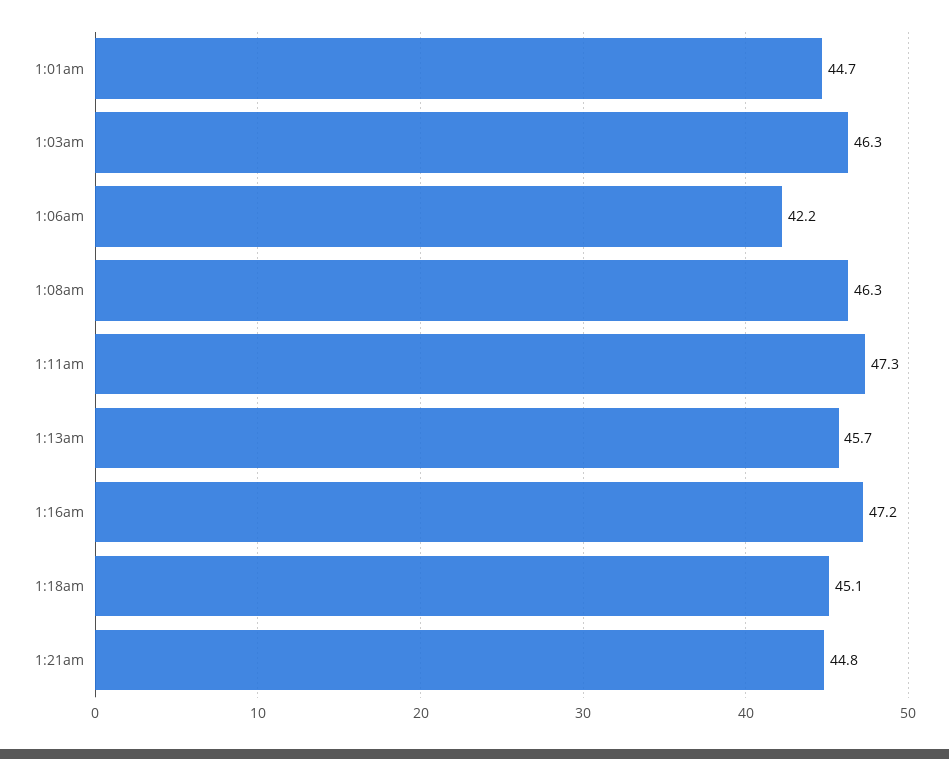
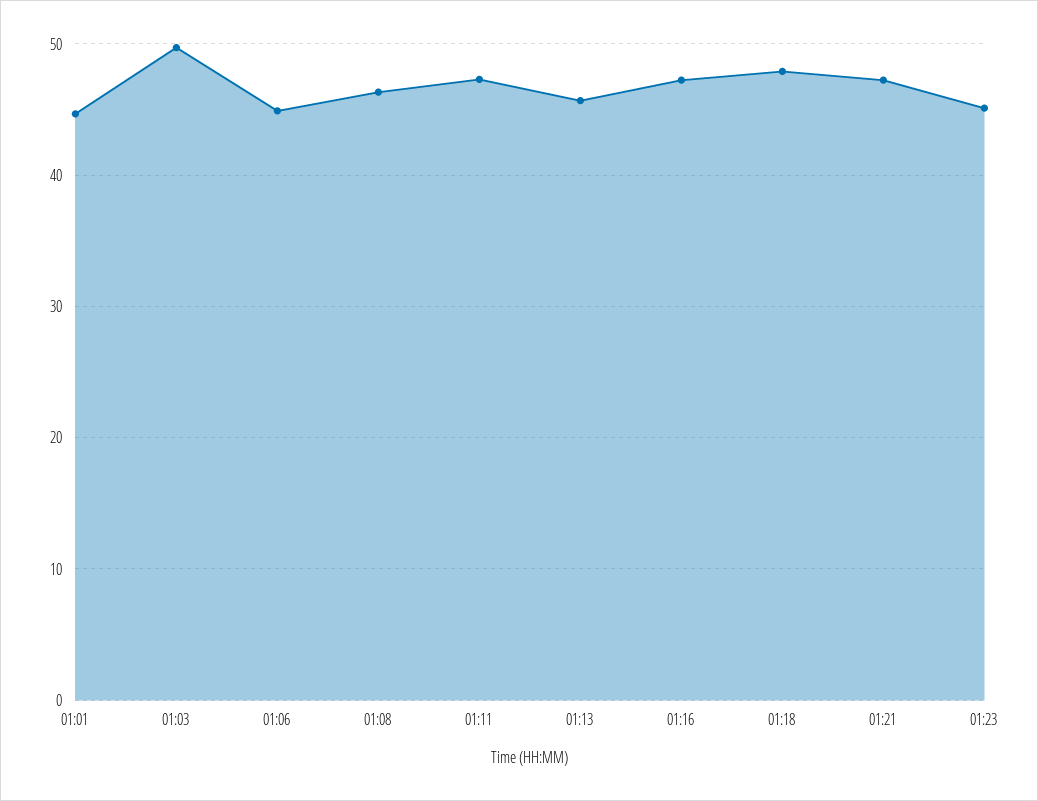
1:03am: 46.3 -> 50
1:06am: 42.2 -> 45
1:18am: 45.1 -> 48
1:21am: 44.8 -> 47
01:23: none -> 45

